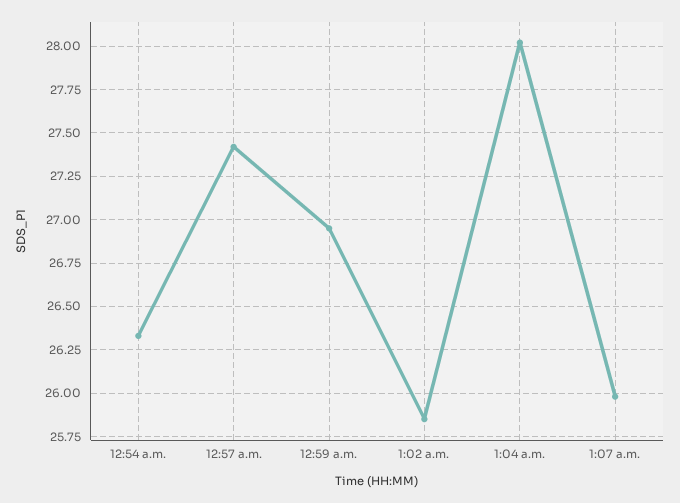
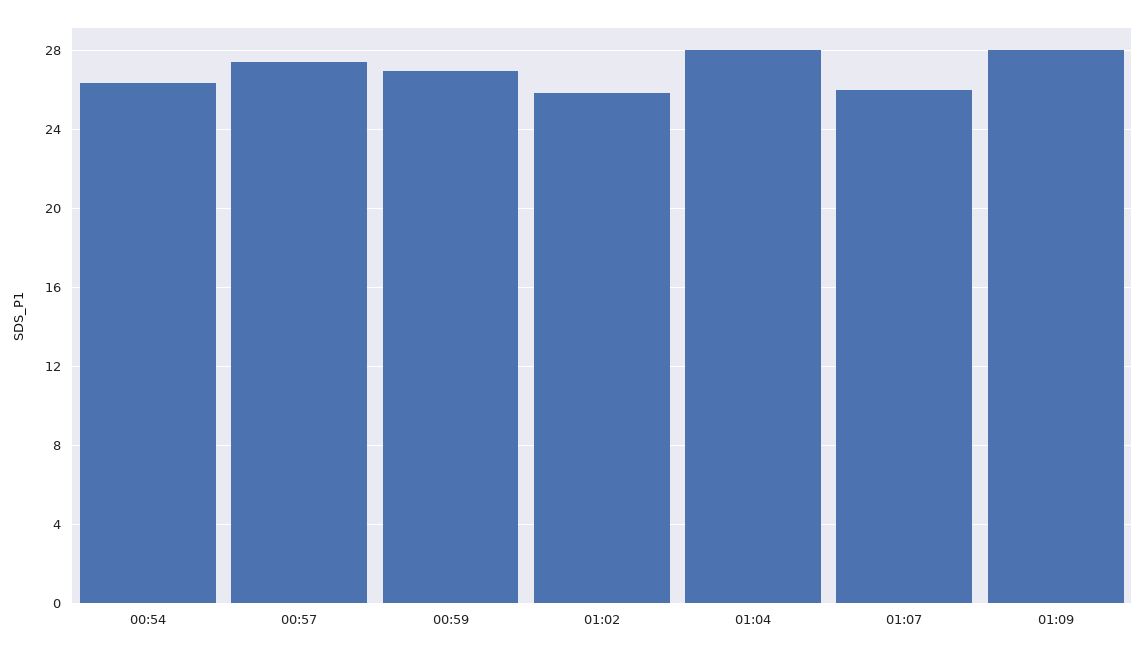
01:09: none -> 28

